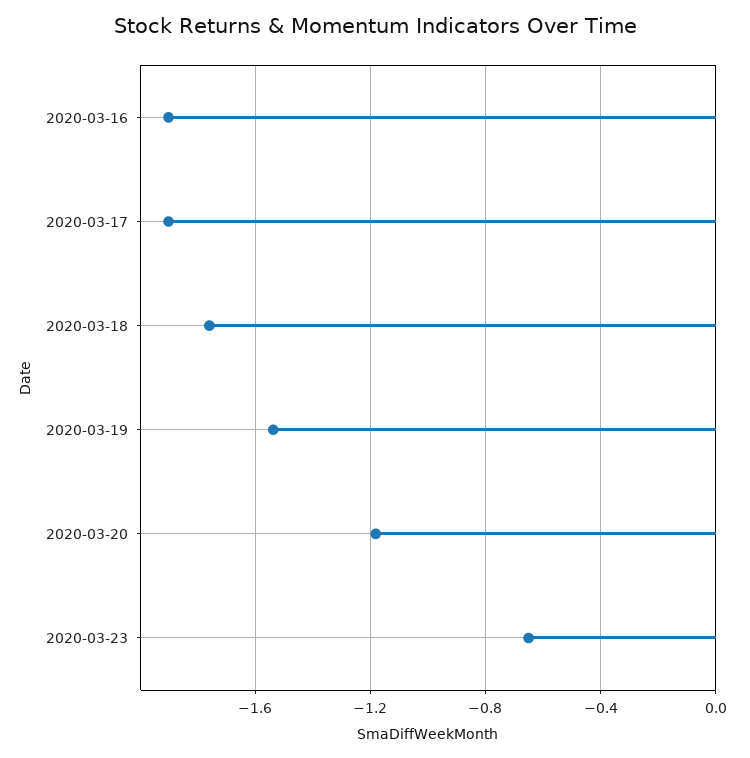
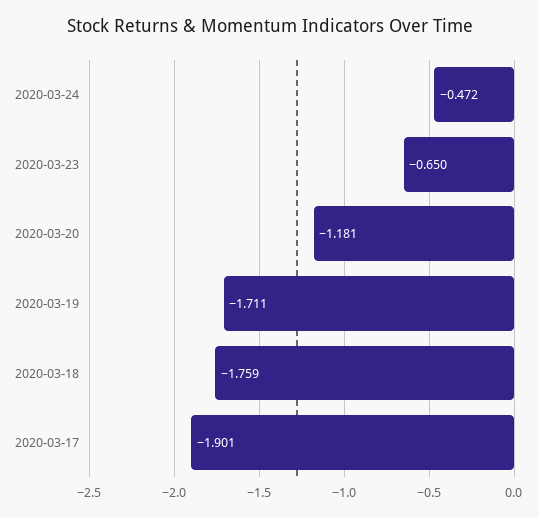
2020-03-16: -1.9 -> none
2020-03-19: -1.55 -> -1.711
2020-03-24: none -> -0.472

